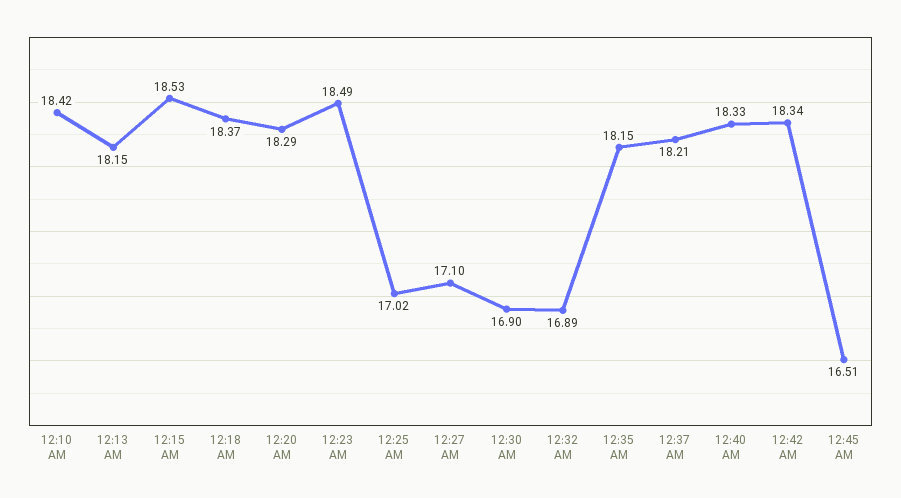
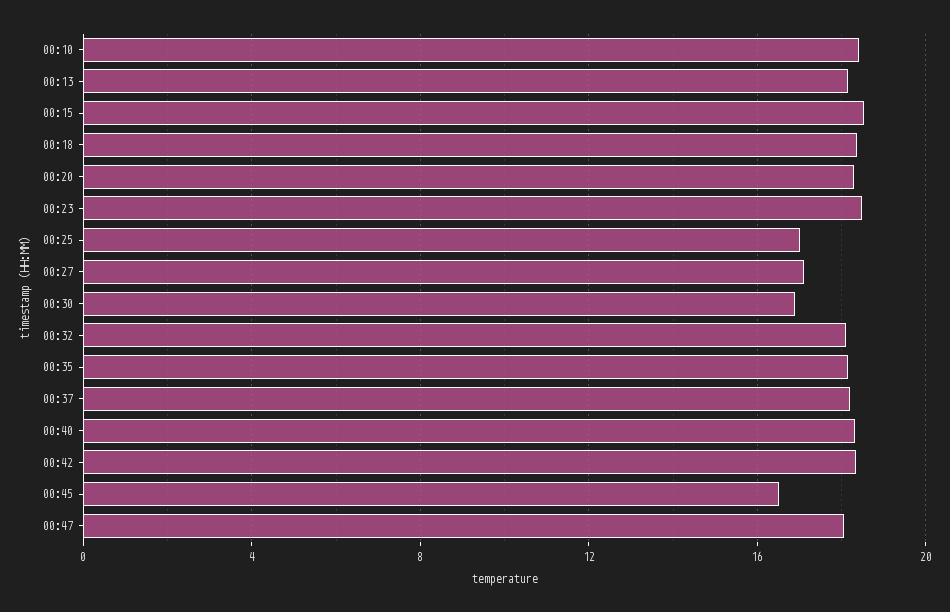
12:32 AM: 16.89 -> 18
00:47: none -> 18

